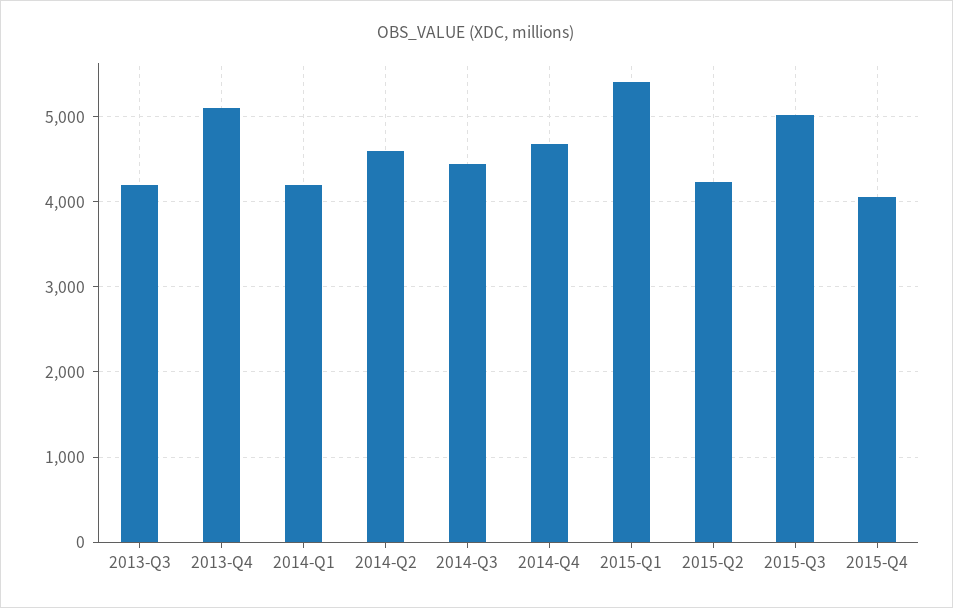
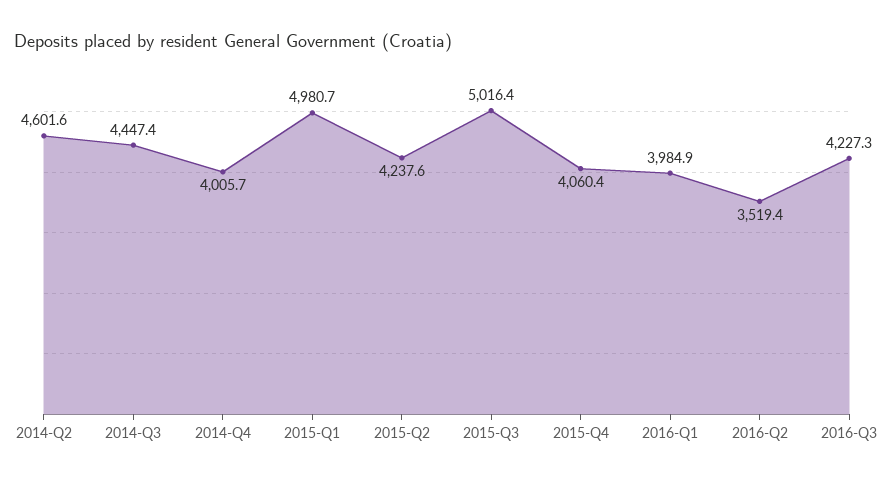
2013-Q3: 4200 -> none
2013-Q4: 5100 -> none
2014-Q1: 4200 -> none
2014-Q4: 4700 -> 4005.7
2015-Q1: 5400 -> 4980.7
2016-Q1: none -> 3984.9
2016-Q2: none -> 3519.4
2016-Q3: none -> 4227.3

